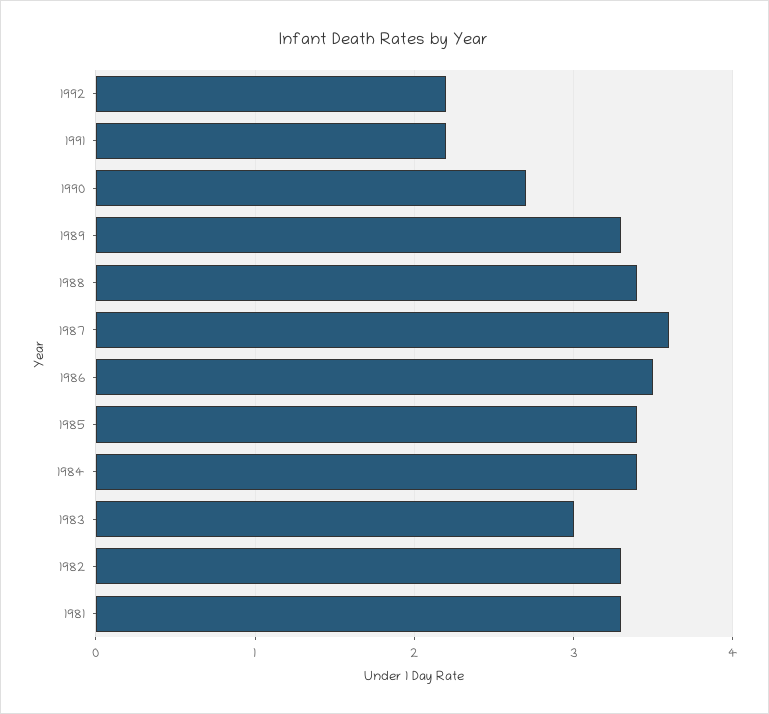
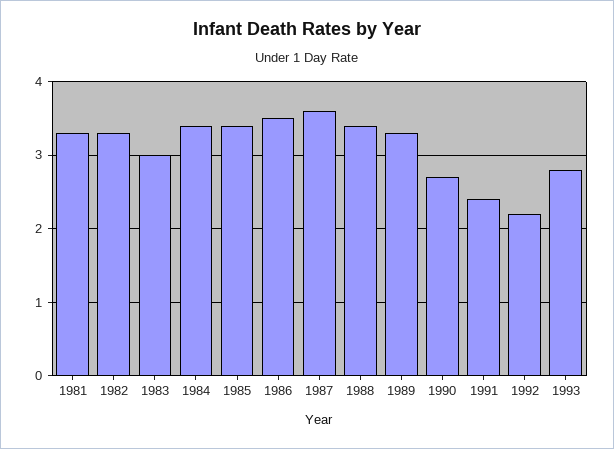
1991: 2.2 -> 2.4
1993: none -> 2.8

